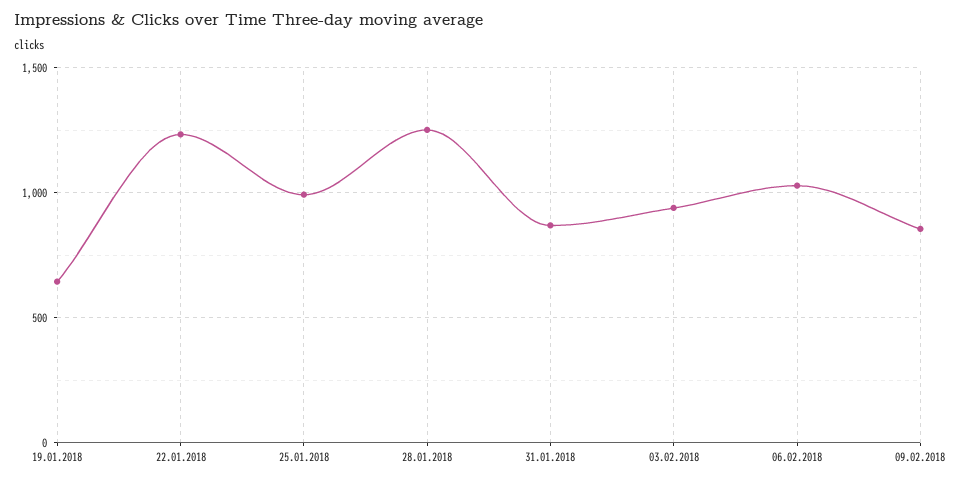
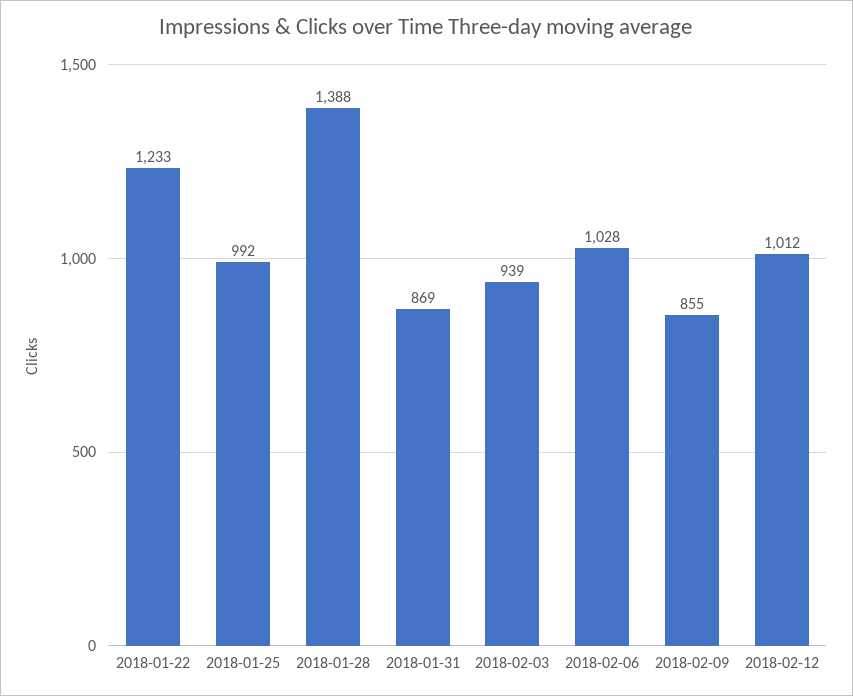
19.01.2018: 650 -> none
28.01.2018: 1250 -> 1388
2018-02-12: none -> 1012

